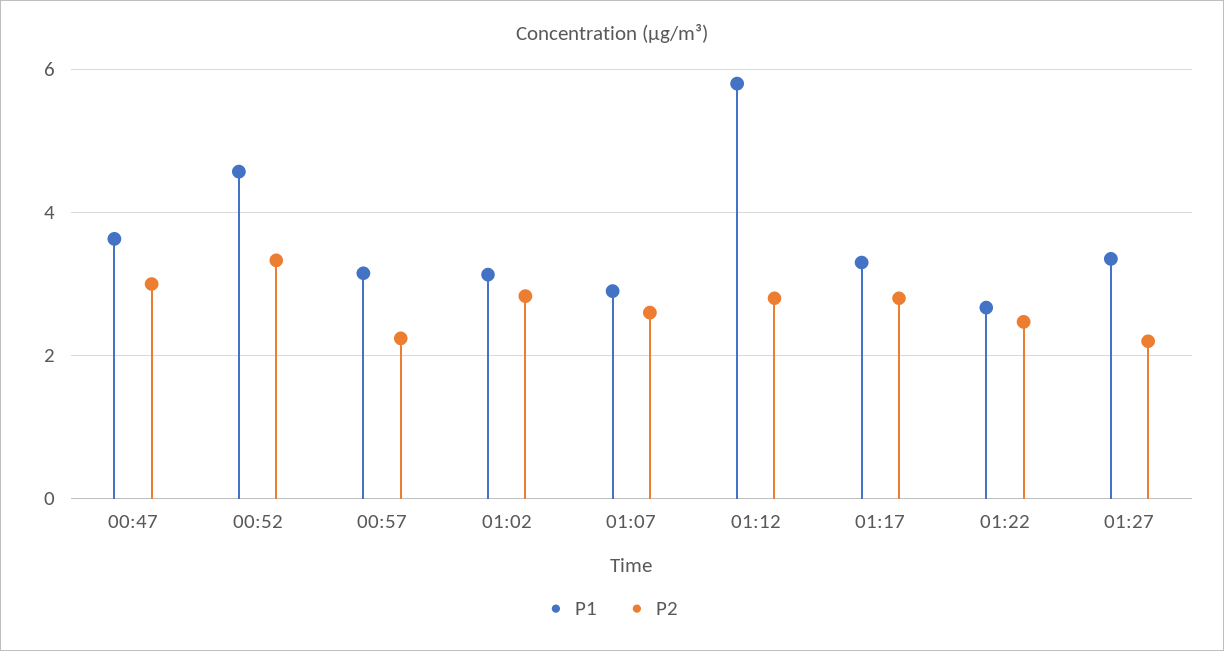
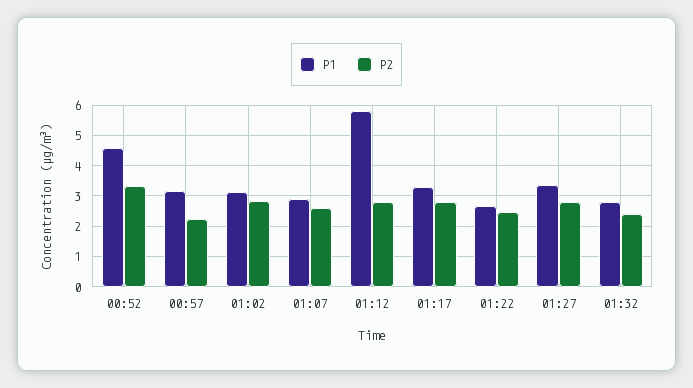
P1, 00:47: 3.6 -> none
P2, 00:47: 3 -> none
P2, 01:27: 2.2 -> 2.8
P1, 01:32: none -> 2.8
P2, 01:32: none -> 2.4

